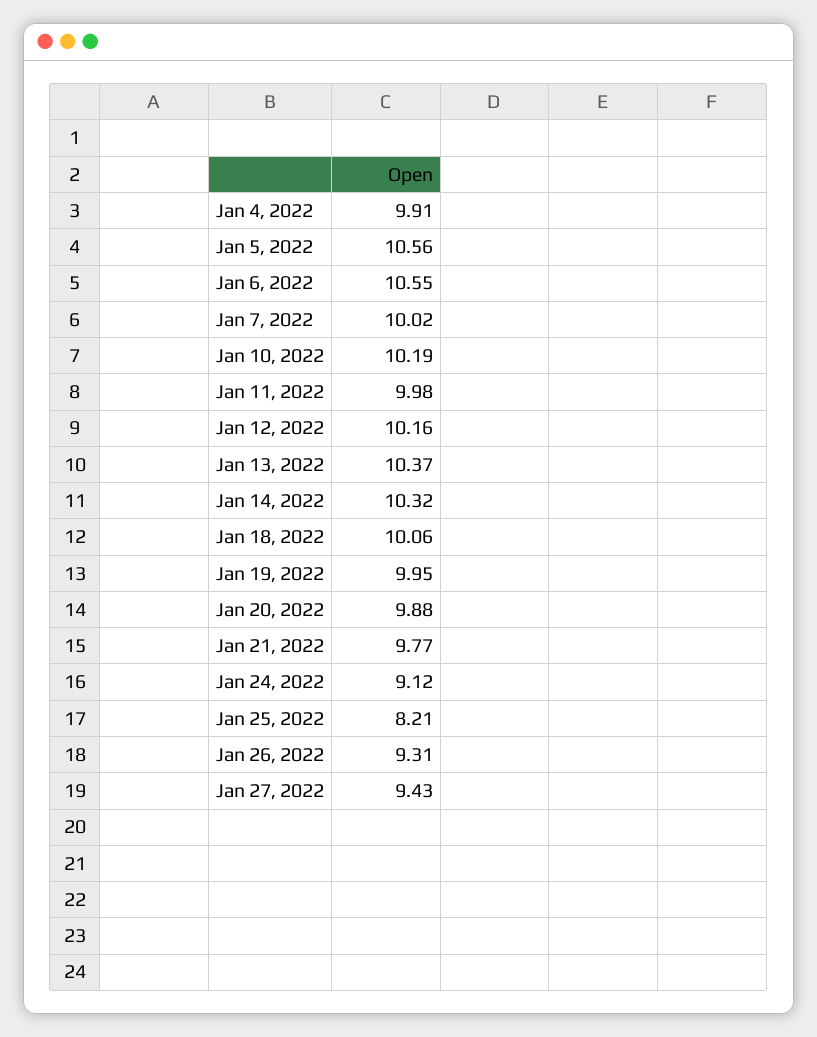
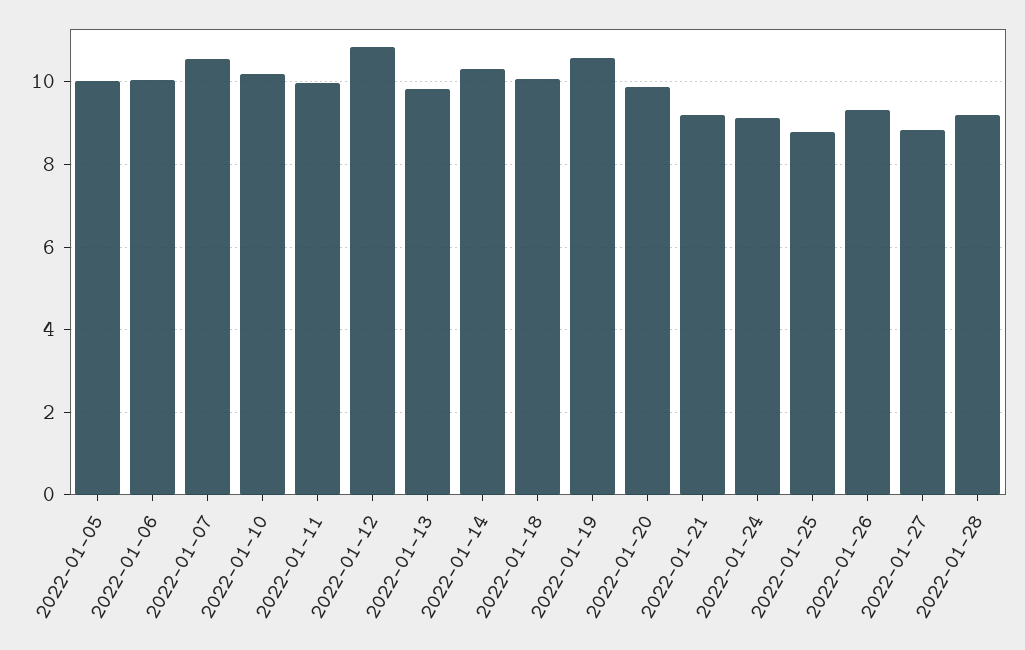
Jan 4, 2022: 9.91 -> none
Jan 5, 2022: 10.56 -> 10
Jan 6, 2022: 10.55 -> 10
Jan 7, 2022: 10.02 -> 10.6
Jan 12, 2022: 10.16 -> 10.8
Jan 13, 2022: 10.37 -> 9.8
Jan 19, 2022: 9.95 -> 10.6
Jan 21, 2022: 9.77 -> 9.2
Jan 25, 2022: 8.21 -> 8.8
Jan 27, 2022: 9.43 -> 8.8
2022-01-28: none -> 9.2

